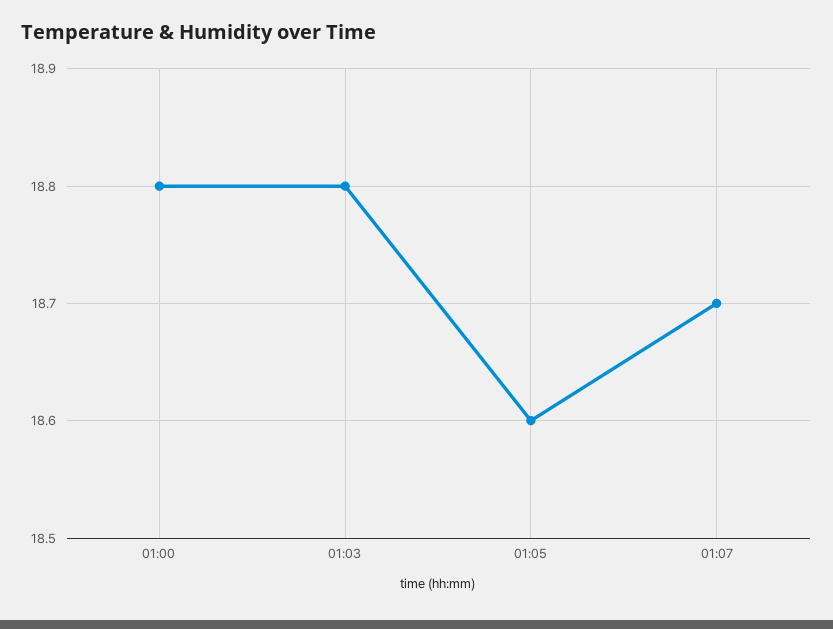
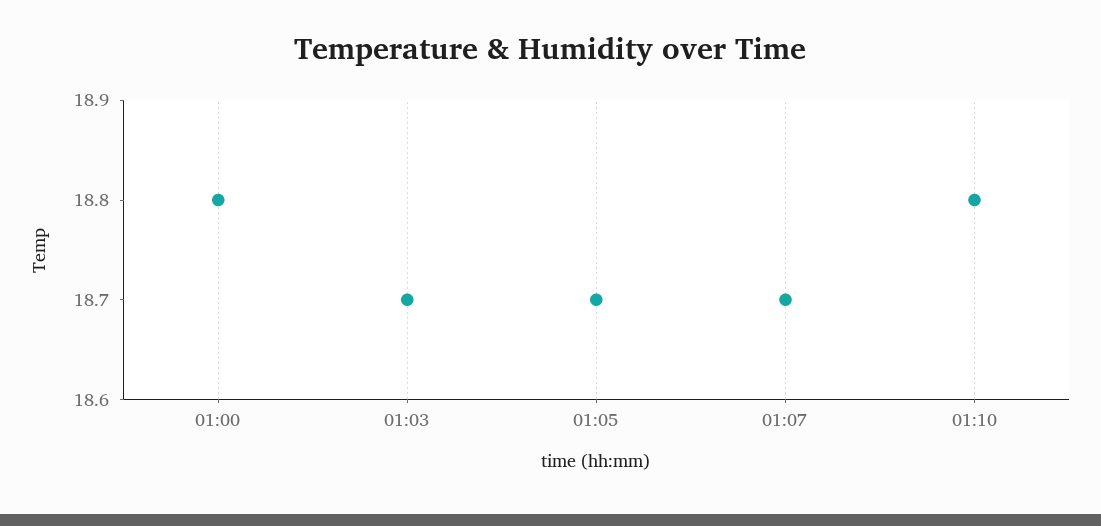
01:03: 18.8 -> 18.7
01:05: 18.6 -> 18.7
01:10: none -> 18.8

